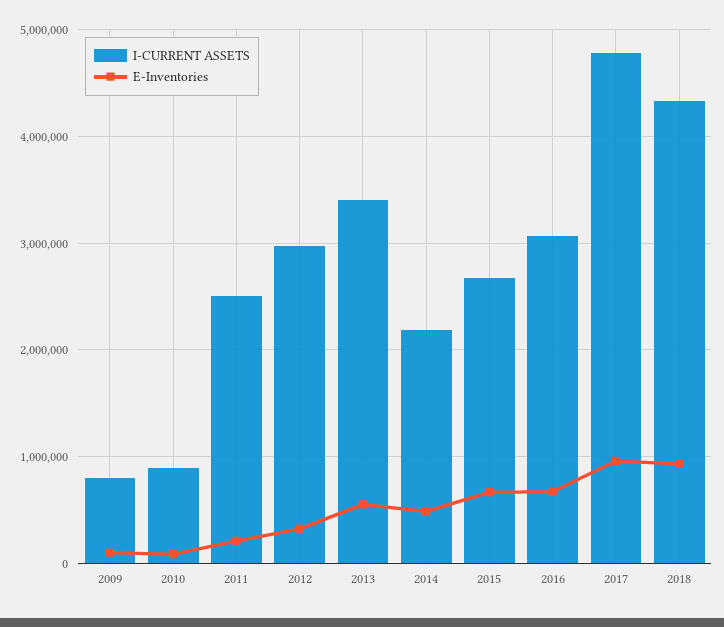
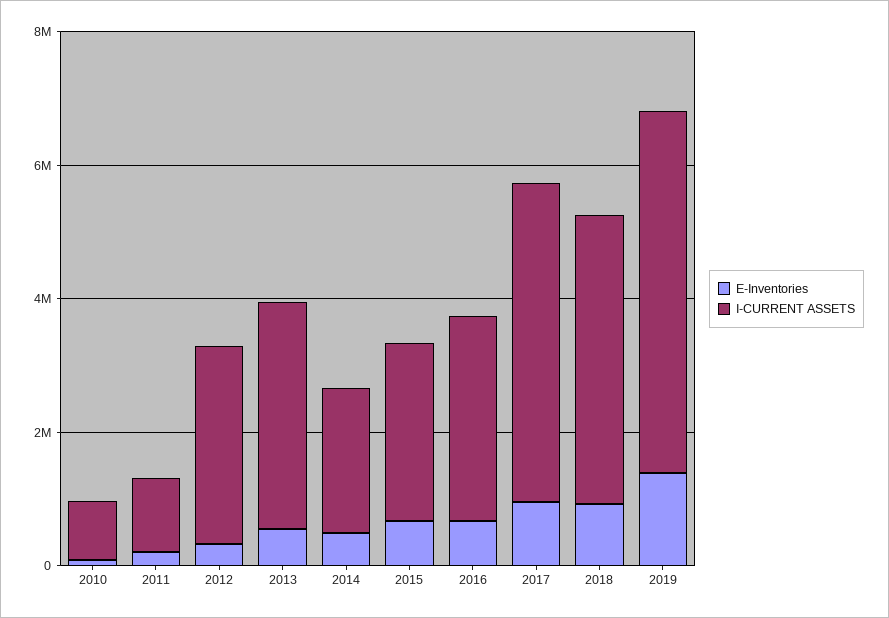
I-CURRENT ASSETS, 2009: 800000 -> none
E-Inventories, 2009: 100000 -> none
I-CURRENT ASSETS, 2011: 2500000 -> 1000000
E-Inventories, 2019: none -> 1500000
I-CURRENT ASSETS, 2019: none -> 5500000

